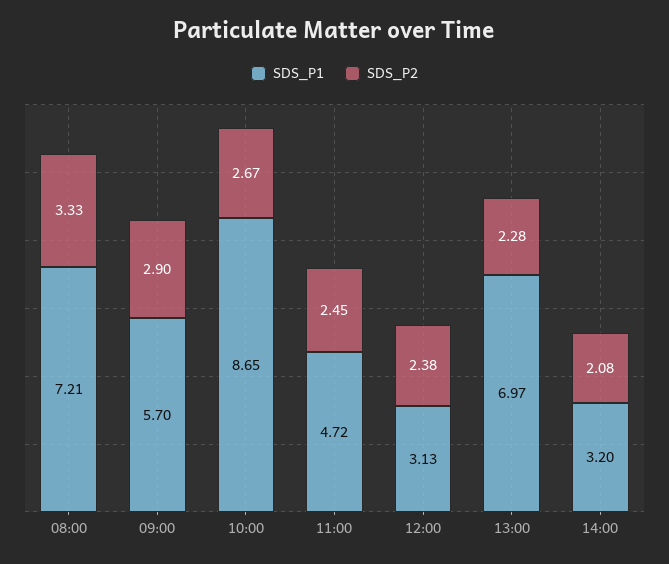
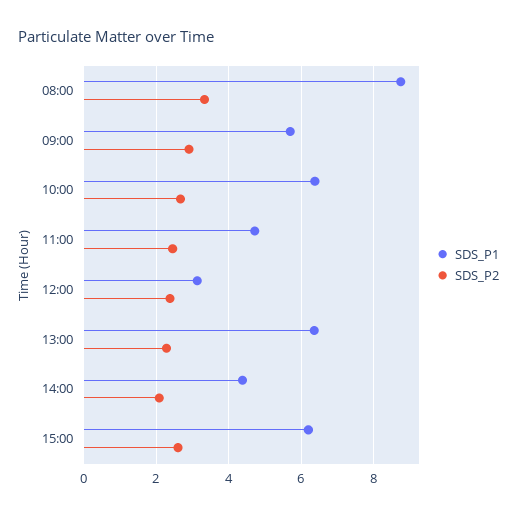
SDS_P1, 08:00: 7.21 -> 8.8
SDS_P1, 10:00: 8.65 -> 6.4
SDS_P1, 13:00: 6.97 -> 6.4
SDS_P1, 14:00: 3.2 -> 4.4
SDS_P1, 15:00: none -> 6.2
SDS_P2, 15:00: none -> 2.6

